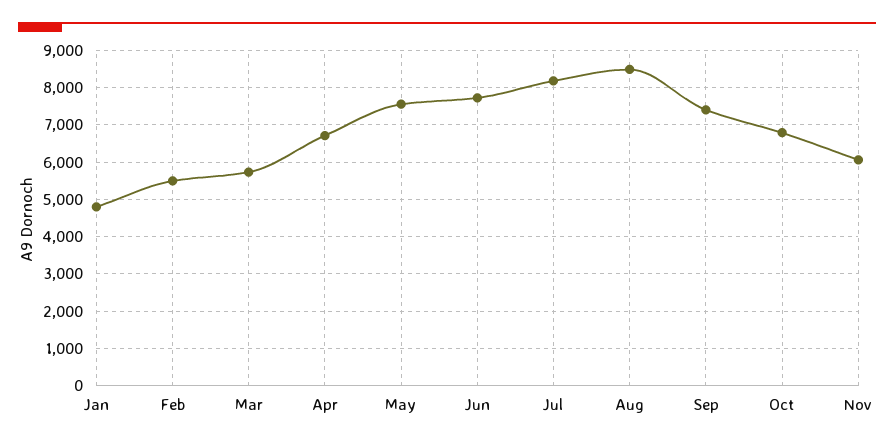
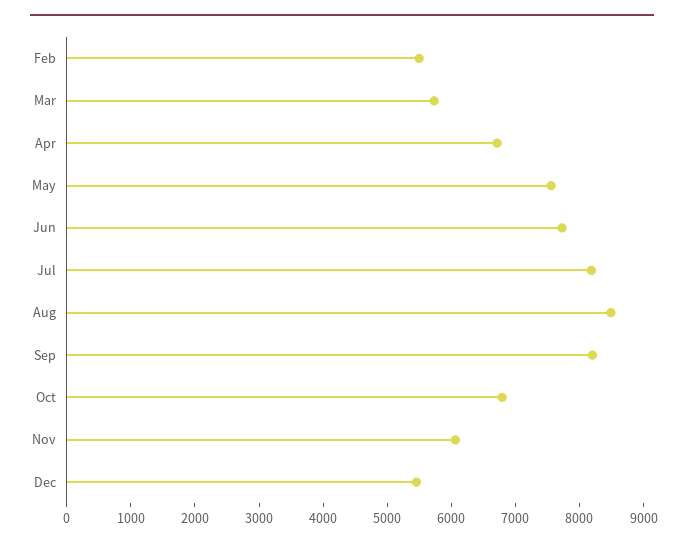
Jan: 4800 -> none
Sep: 7400 -> 8200
Dec: none -> 5400

